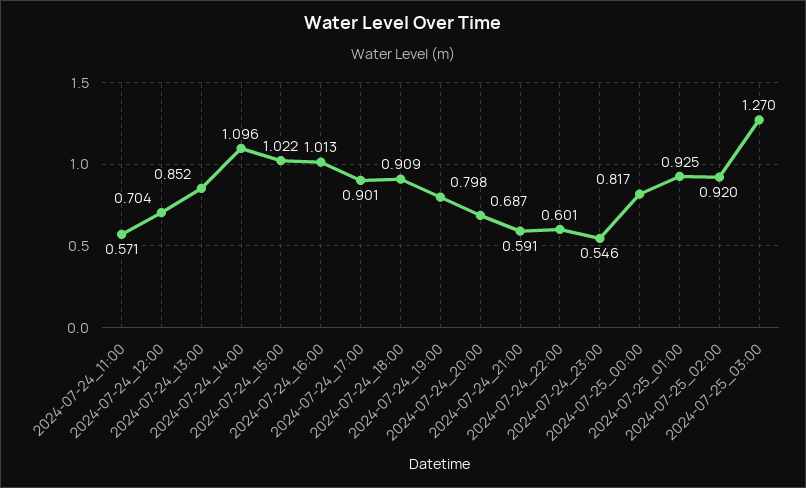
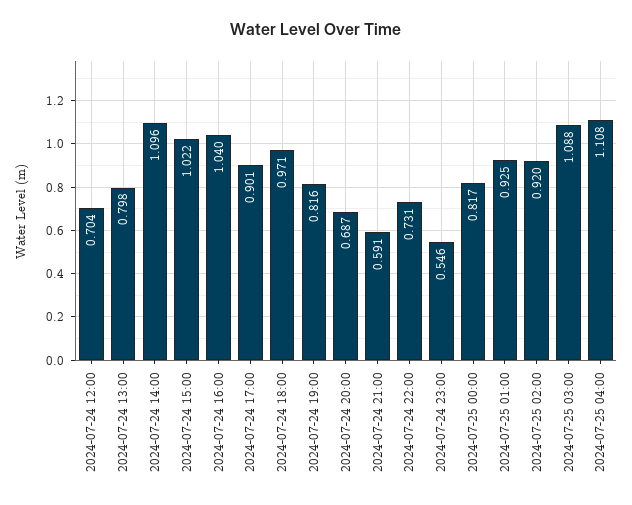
2024-07-24_11:00: 0.571 -> none
2024-07-24_13:00: 0.852 -> 0.798
2024-07-24_16:00: 1.013 -> 1.04
2024-07-24_18:00: 0.909 -> 0.971
2024-07-24_19:00: 0.798 -> 0.816
2024-07-24_22:00: 0.601 -> 0.731
2024-07-25_03:00: 1.27 -> 1.088
2024-07-25 04:00: none -> 1.108

